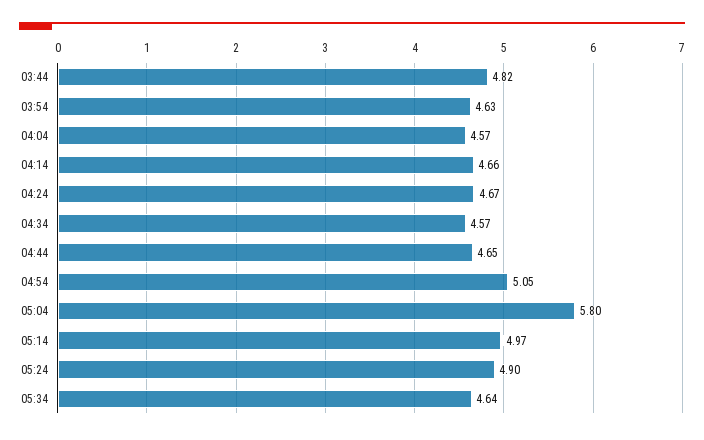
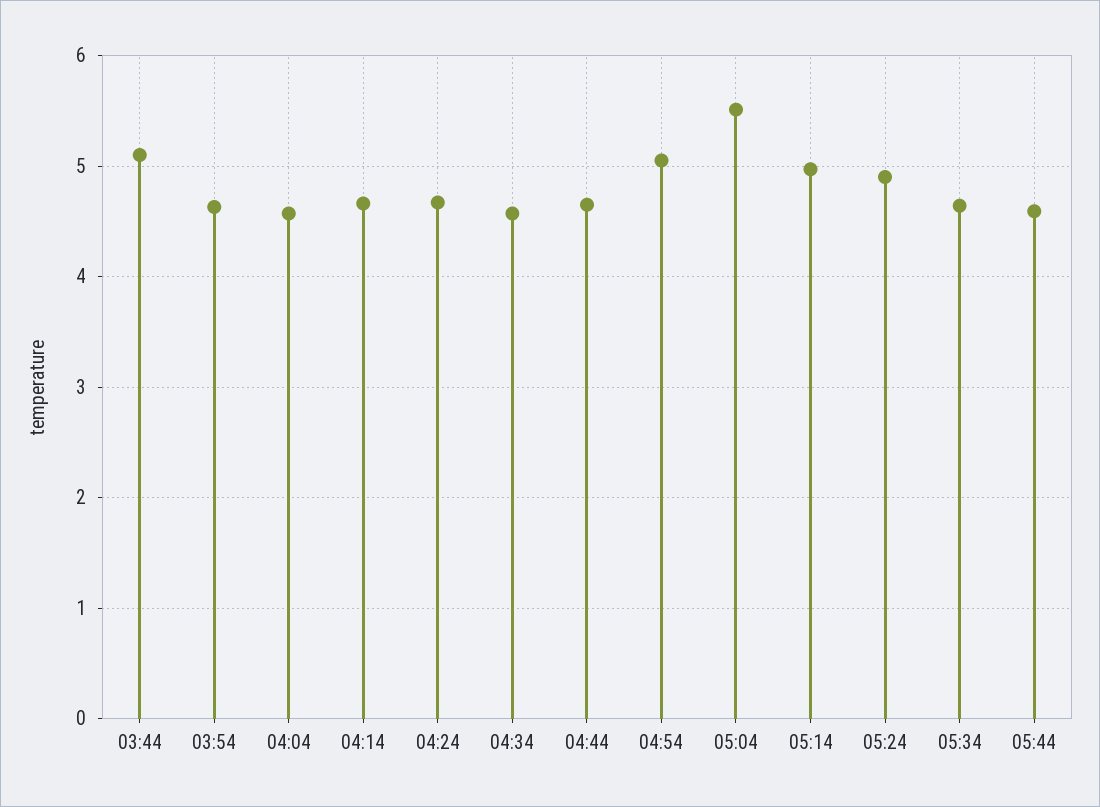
03:44: 4.82 -> 5.1
05:04: 5.8 -> 5.5
05:44: none -> 4.6

